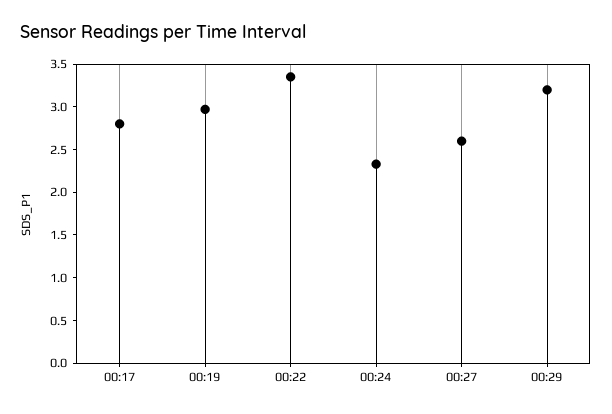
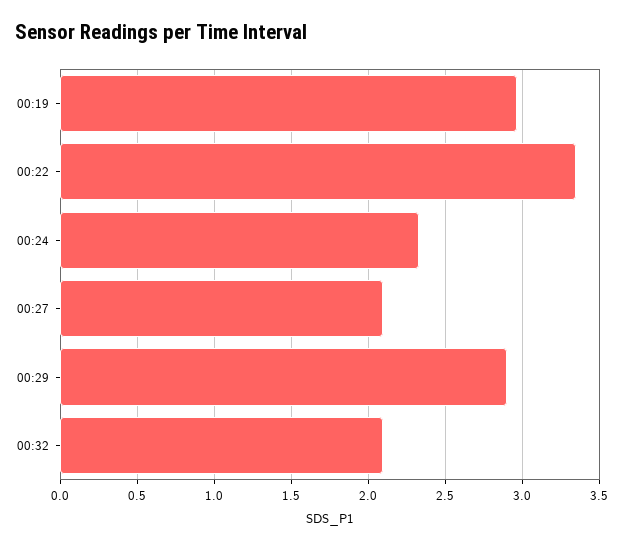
00:17: 2.8 -> none
00:27: 2.6 -> 2.1
00:29: 3.2 -> 2.9
00:32: none -> 2.1

